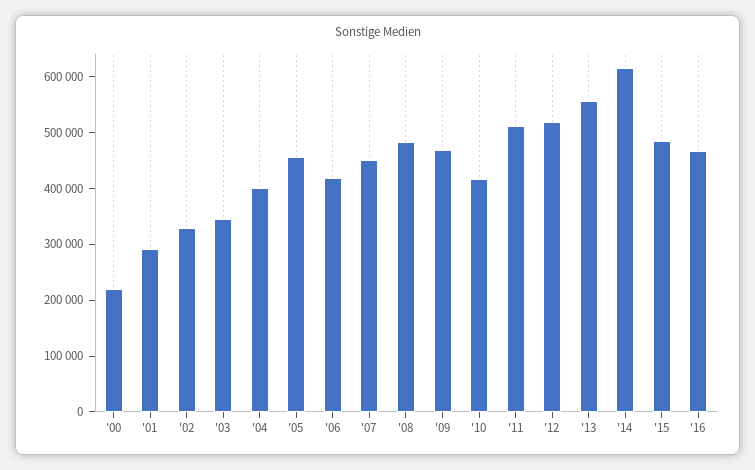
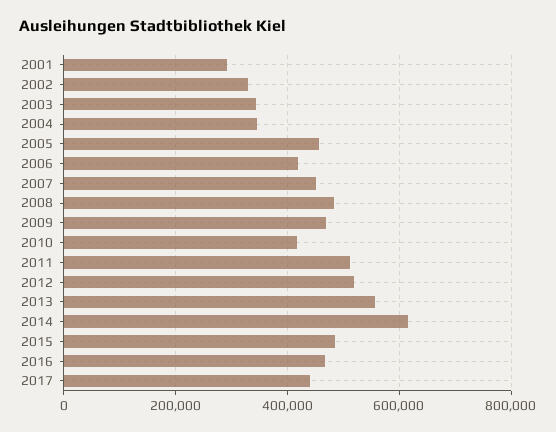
'00: 220000 -> none
'04: 400000 -> 340000
2017: none -> 440000

